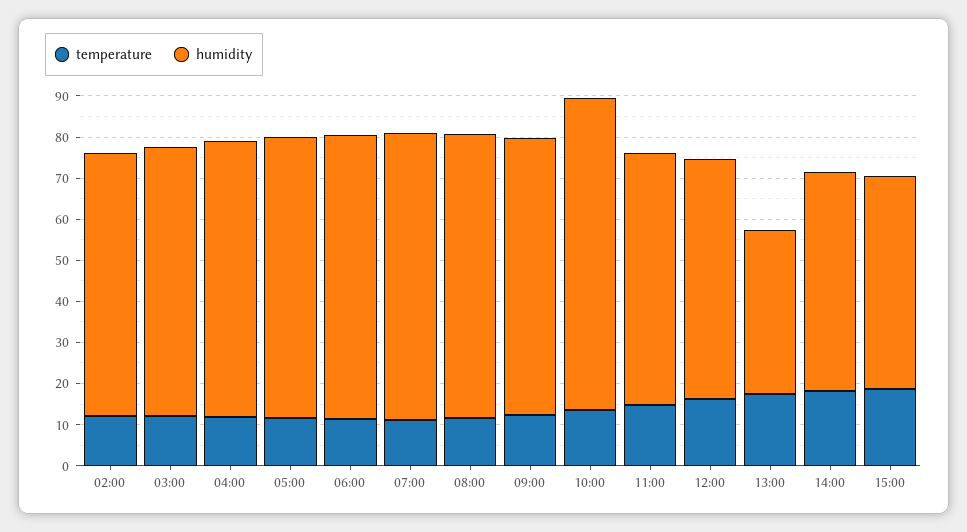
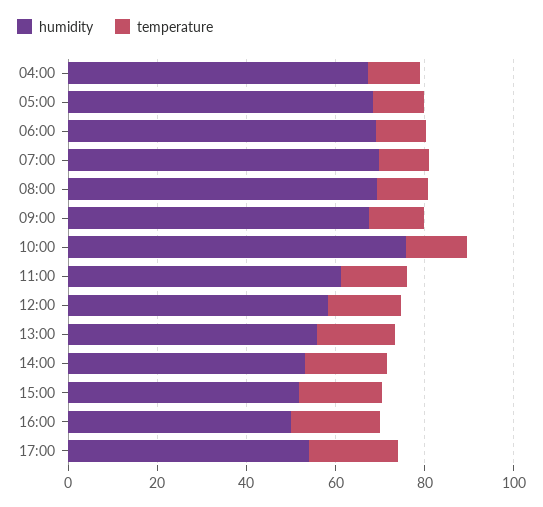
temperature, 02:00: 12 -> none
humidity, 02:00: 64 -> none
temperature, 03:00: 12 -> none
humidity, 03:00: 66 -> none
humidity, 13:00: 40 -> 55
humidity, 16:00: none -> 50
temperature, 16:00: none -> 20
humidity, 17:00: none -> 55
temperature, 17:00: none -> 20

